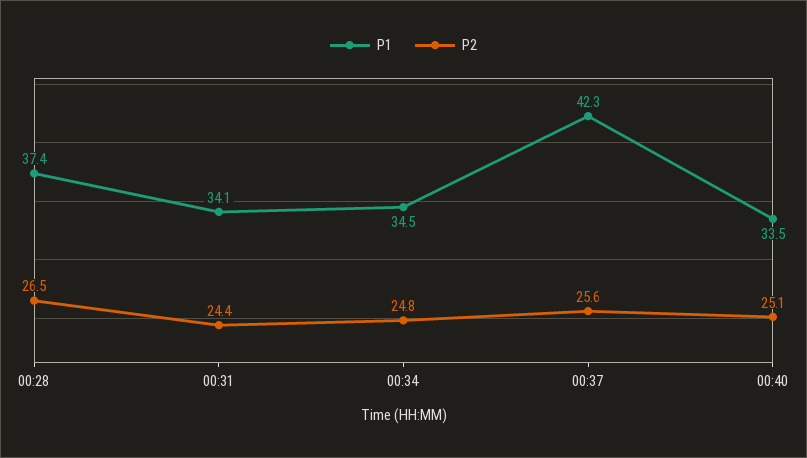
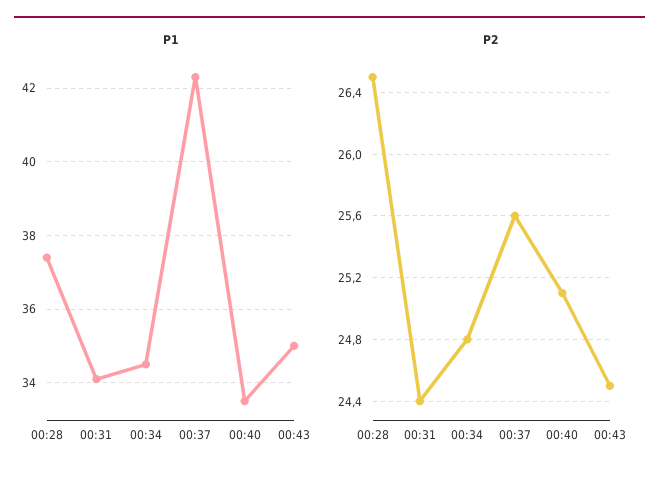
P1, 00:43: none -> 35
P2, 00:43: none -> 24.5

